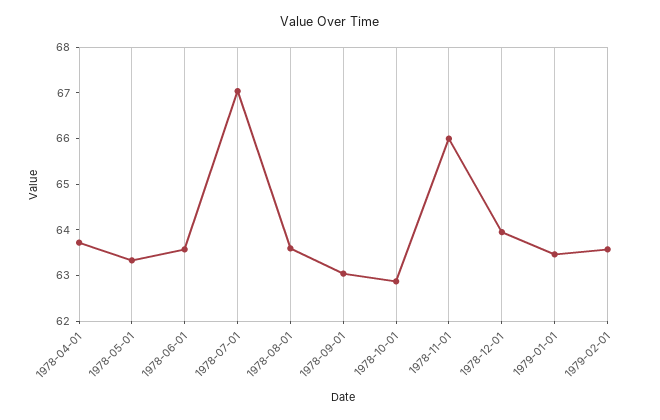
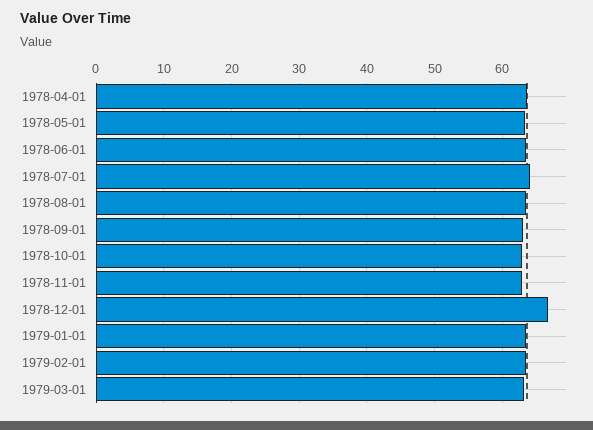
1978-07-01: 67 -> 64
1978-11-01: 66 -> 63
1978-12-01: 64 -> 67
1979-03-01: none -> 63

